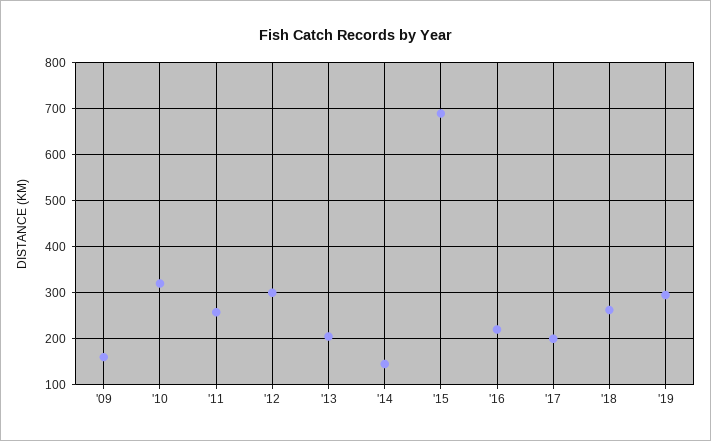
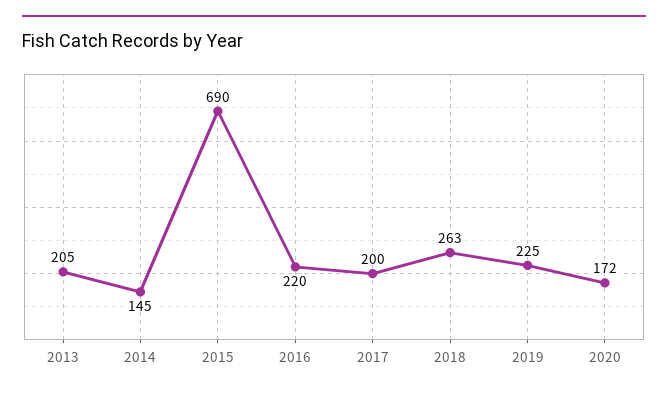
'09: 160 -> none
'10: 320 -> none
'11: 260 -> none
'12: 300 -> none
'19: 300 -> 225
2020: none -> 172

